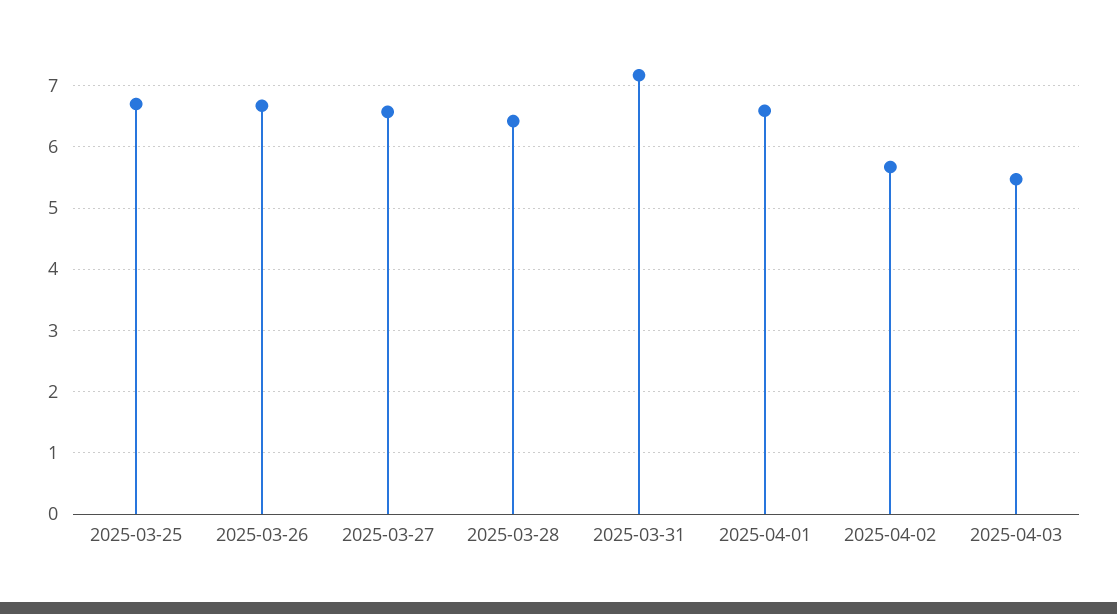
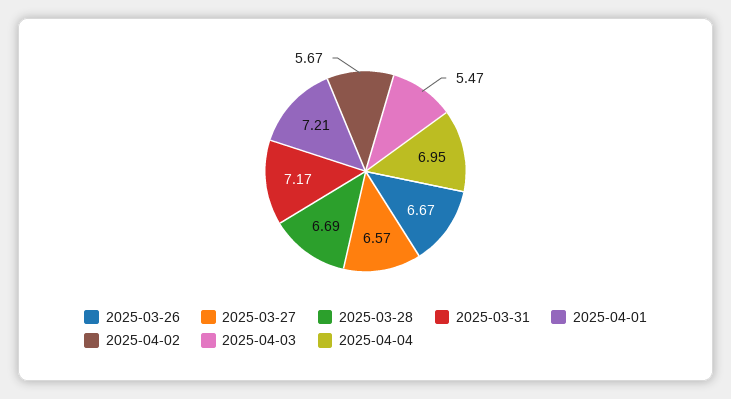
2025-03-25: 6.7 -> none
2025-03-28: 6.4 -> 6.69
2025-04-01: 6.6 -> 7.21
2025-04-04: none -> 6.95

